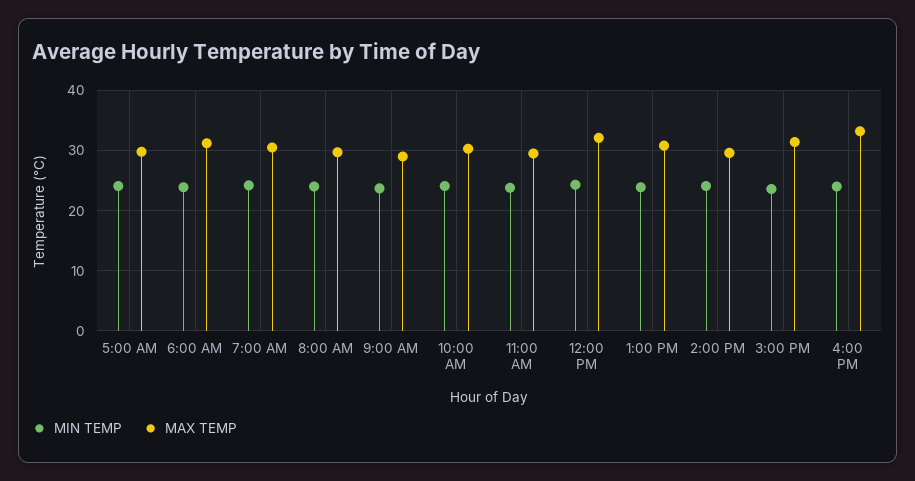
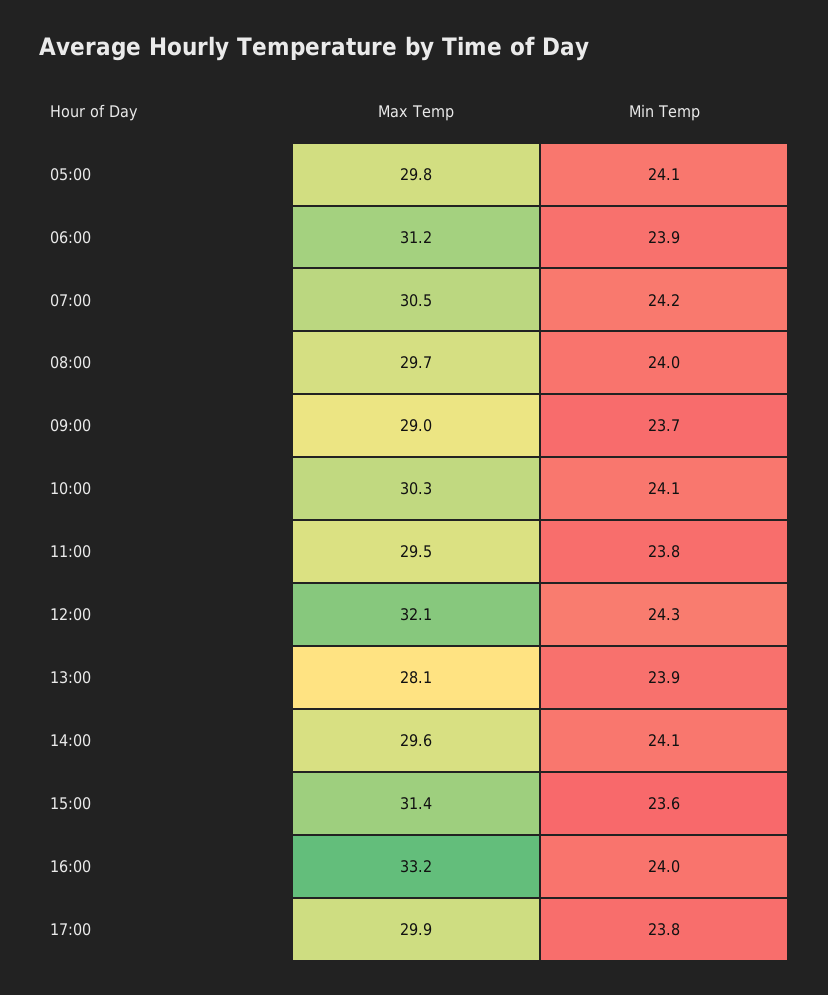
MAX TEMP, 1:00 PM: 31 -> 28.1
MAX TEMP, 17:00: none -> 29.9
MIN TEMP, 17:00: none -> 23.8

